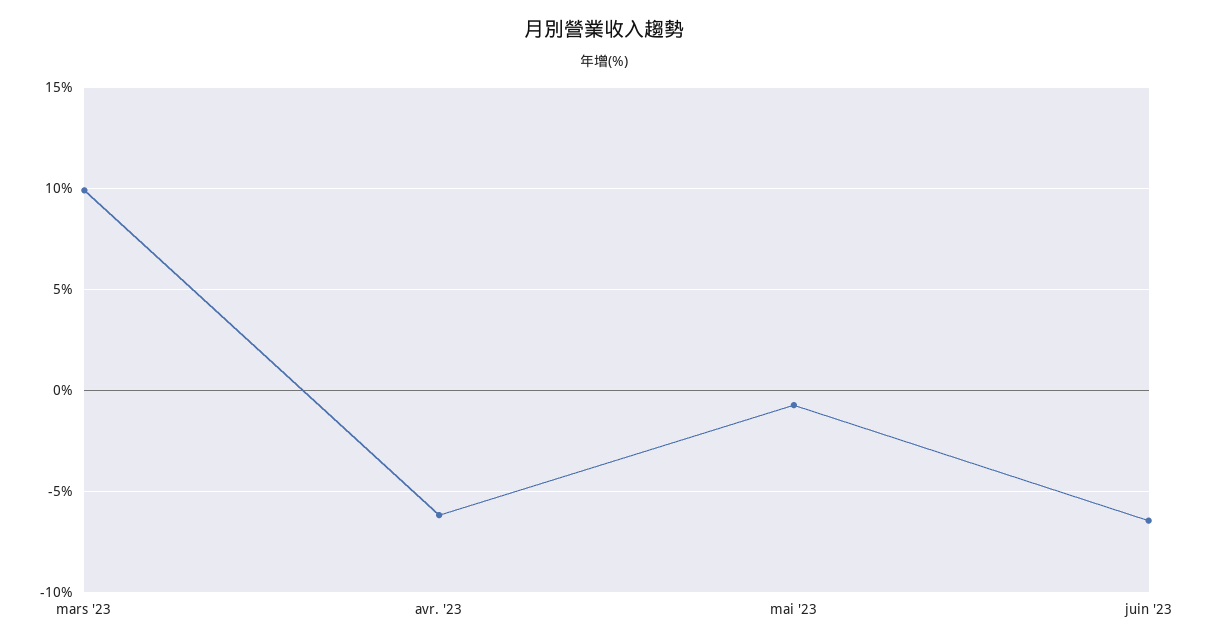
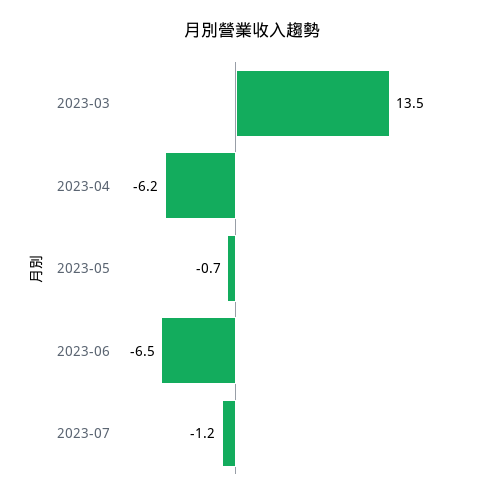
mars '23: 10 -> 13.5
2023-07: none -> -1.2

